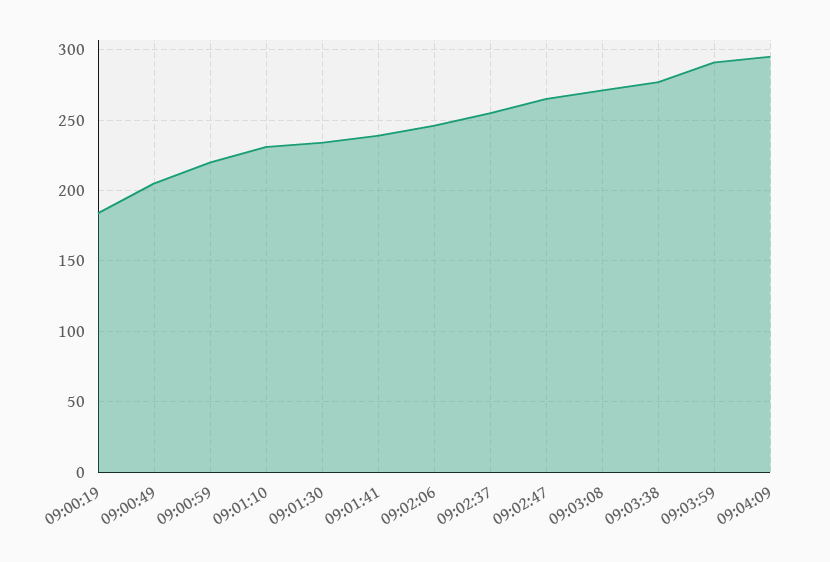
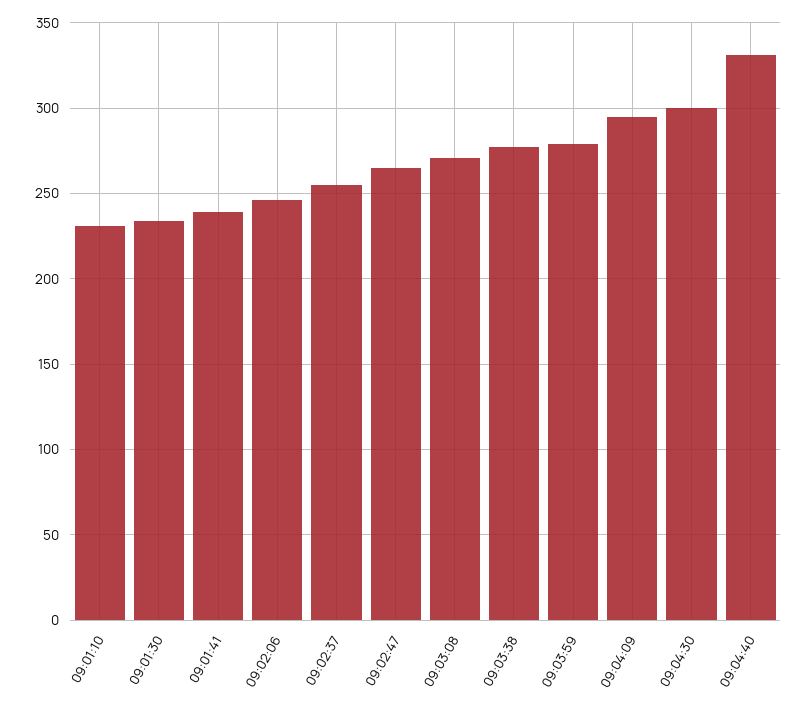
09:00:19: 185 -> none
09:00:49: 205 -> none
09:00:59: 220 -> none
09:03:59: 290 -> 280
09:04:30: none -> 300
09:04:40: none -> 330

